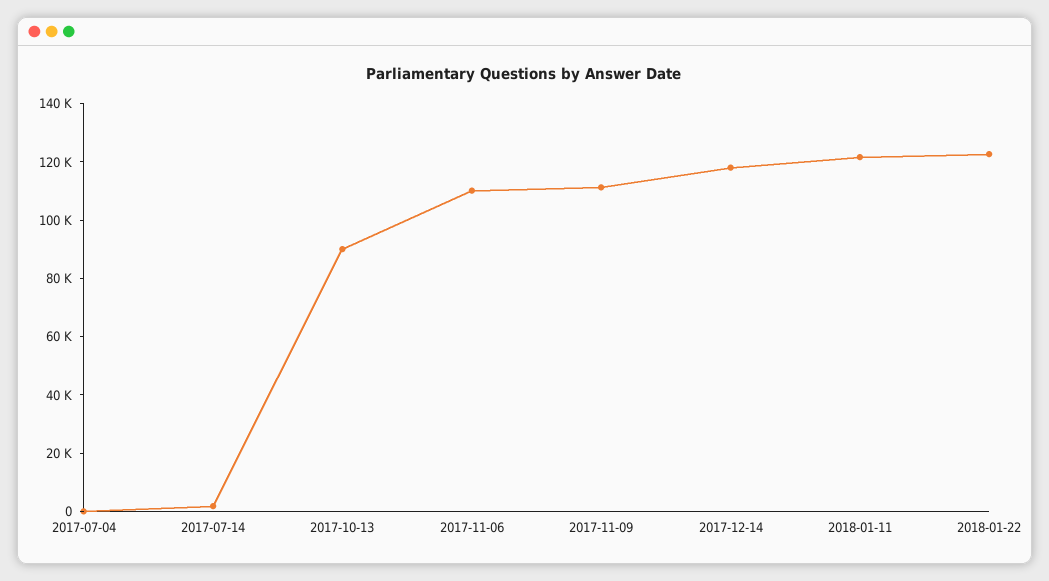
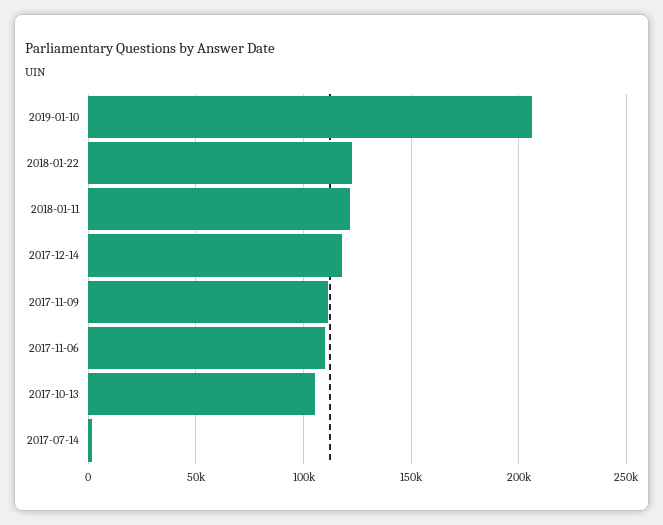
2017-07-04: 0 -> none
2017-10-13: 90000 -> 105000
2019-01-10: none -> 205000

